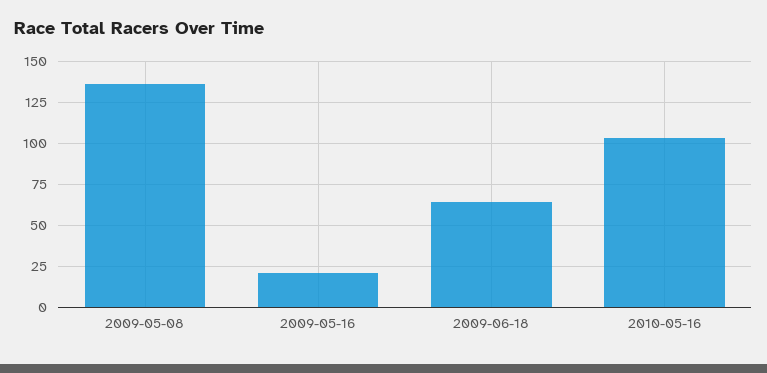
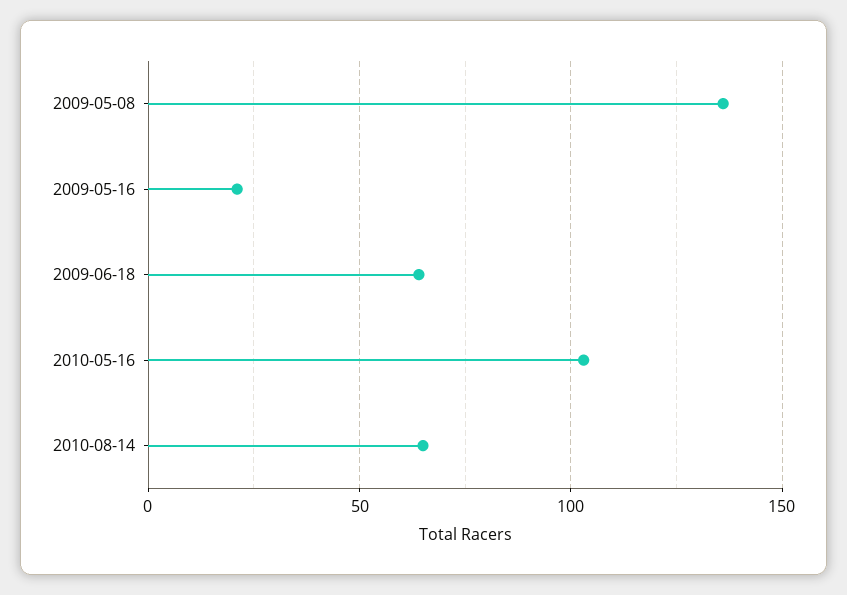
2010-08-14: none -> 65

